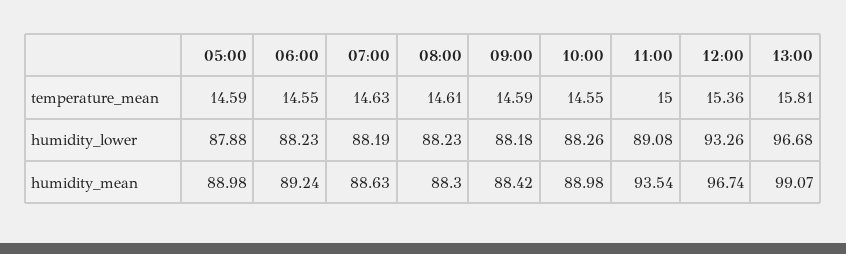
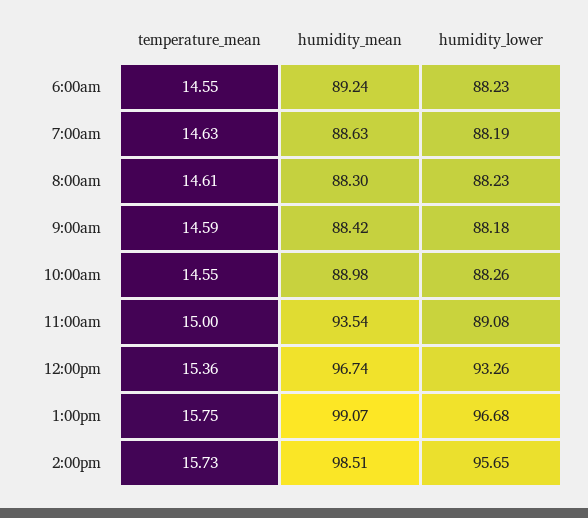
05:00, temperature_mean: 14.59 -> none
13:00, temperature_mean: 15.81 -> 15.75
05:00, humidity_lower: 87.88 -> none
05:00, humidity_mean: 88.98 -> none
2:00pm, temperature_mean: none -> 15.73
2:00pm, humidity_mean: none -> 98.51
2:00pm, humidity_lower: none -> 95.65

